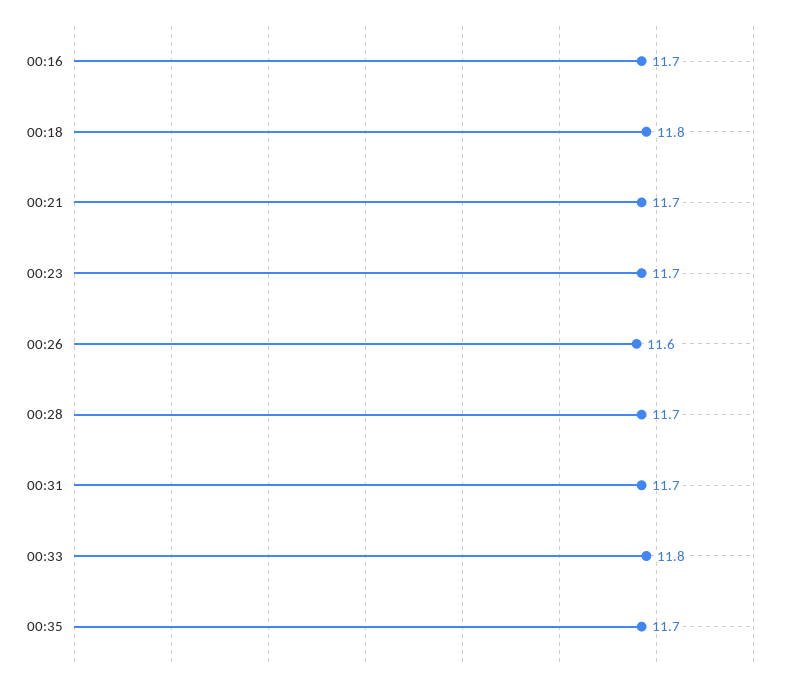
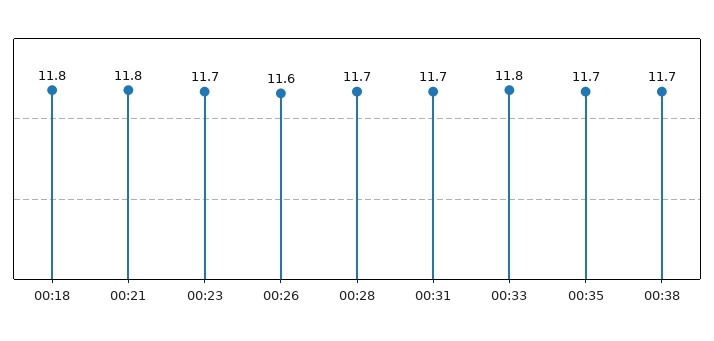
00:16: 11.7 -> none
00:21: 11.7 -> 11.8
00:38: none -> 11.7

